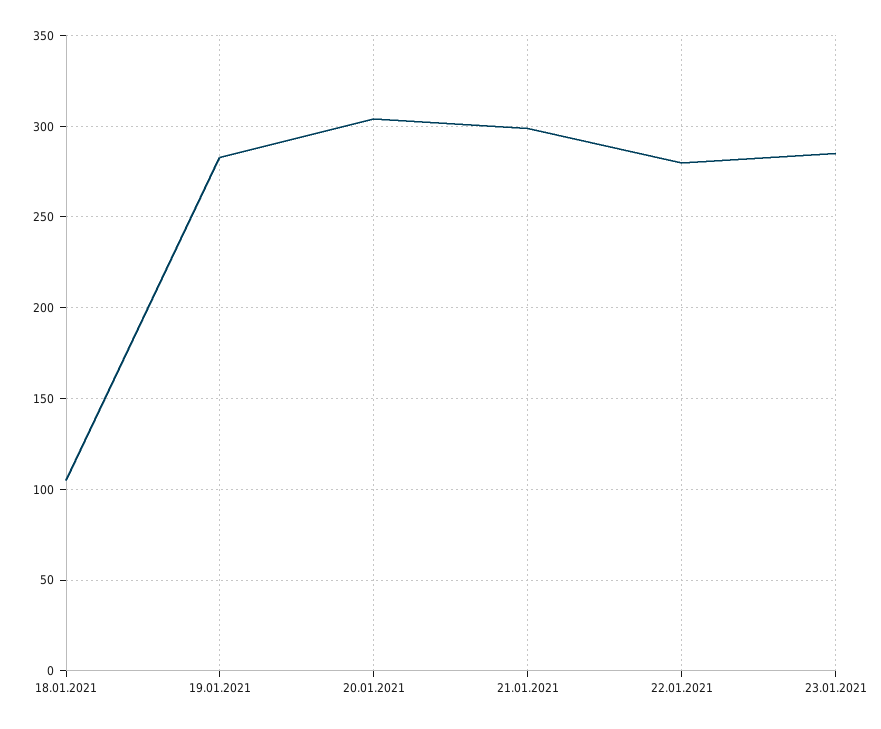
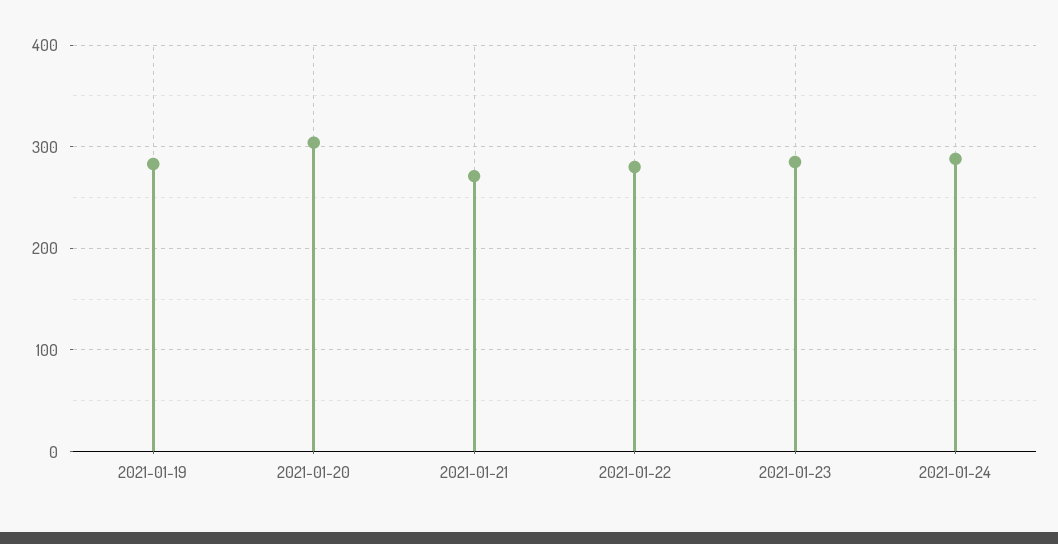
18.01.2021: 105 -> none
21.01.2021: 300 -> 270
2021-01-24: none -> 290

